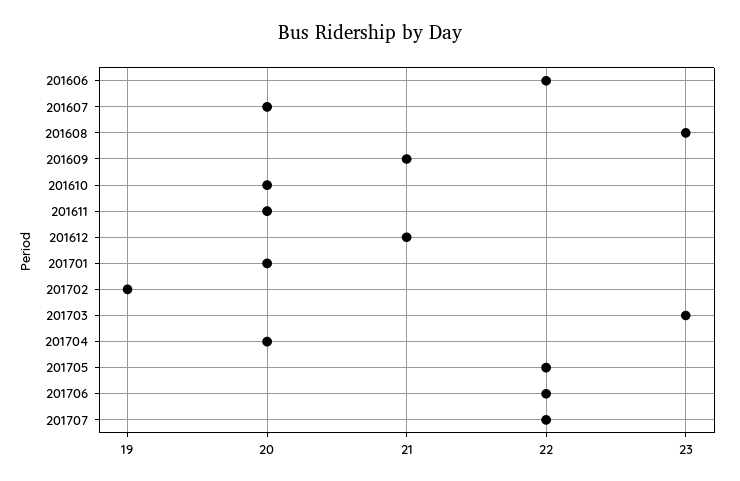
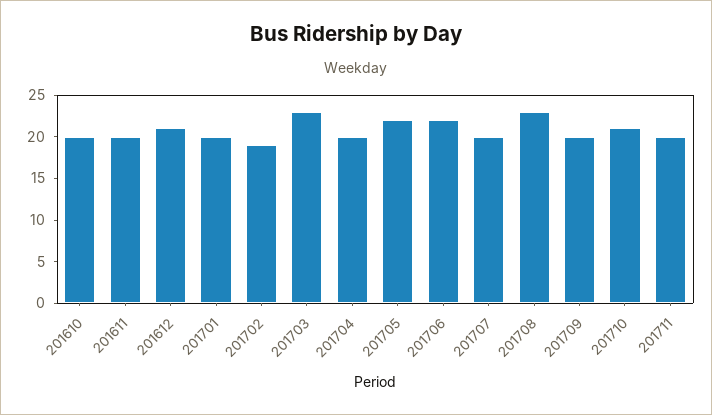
201606: 22 -> none
201607: 20 -> none
201608: 23 -> none
201609: 21 -> none
201707: 22 -> 20
201708: none -> 23
201709: none -> 20
201710: none -> 21
201711: none -> 20

